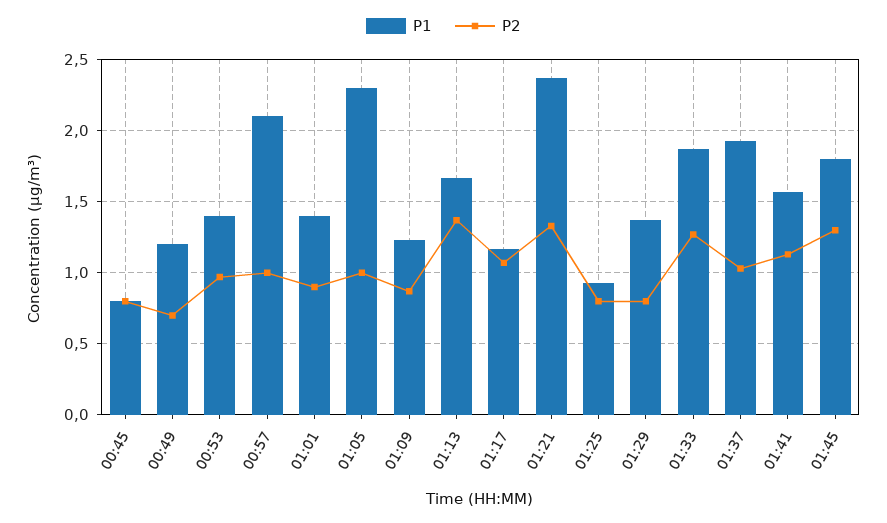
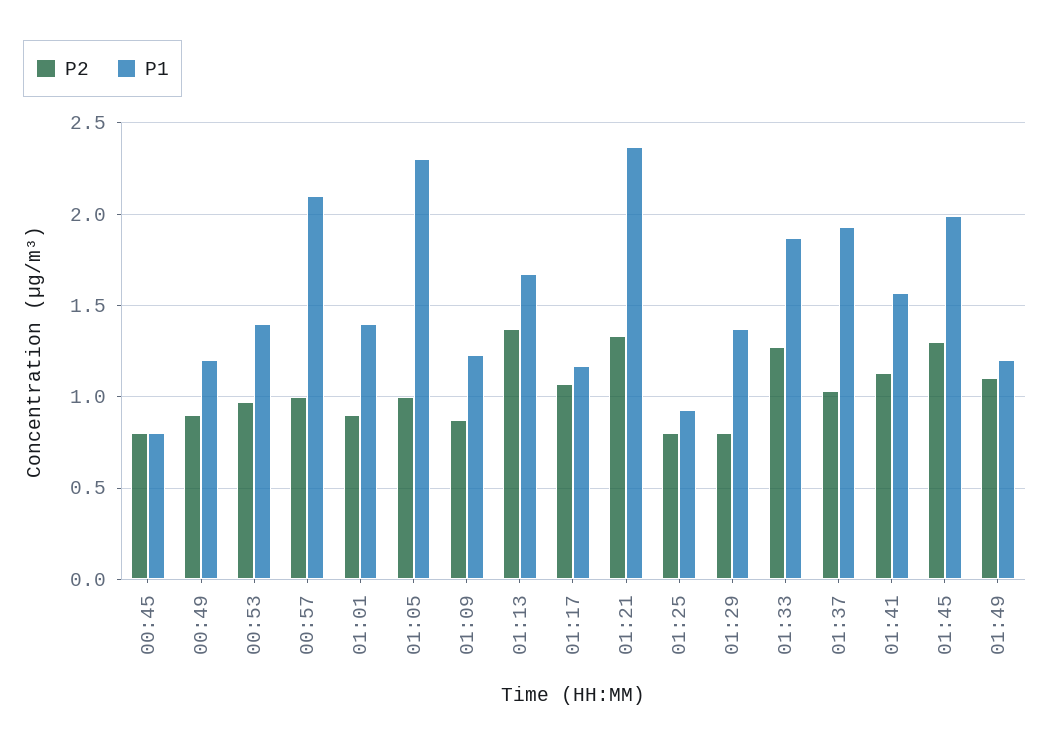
P2, 00:49: 0.7 -> 0.9
P1, 01:45: 1.8 -> 2
P2, 01:49: none -> 1.1
P1, 01:49: none -> 1.2

